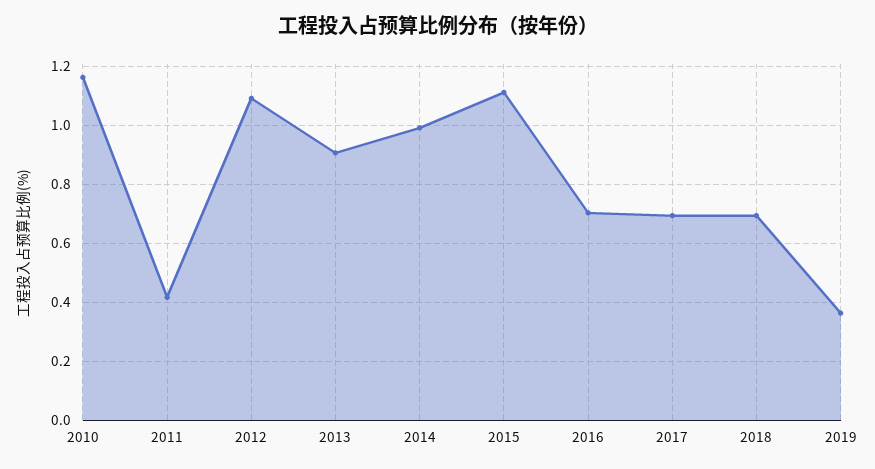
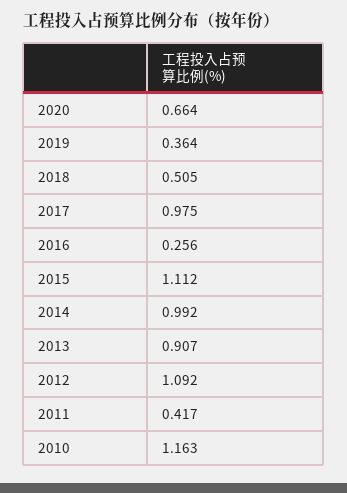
2016: 0.7 -> 0.256
2017: 0.7 -> 0.975
2018: 0.7 -> 0.505
2020: none -> 0.664

